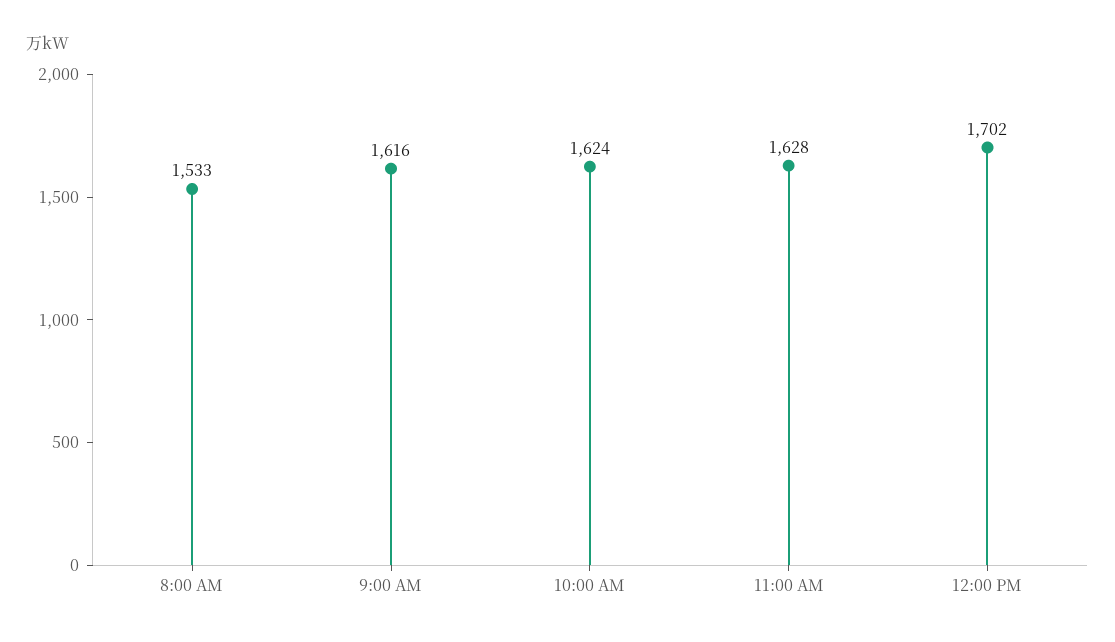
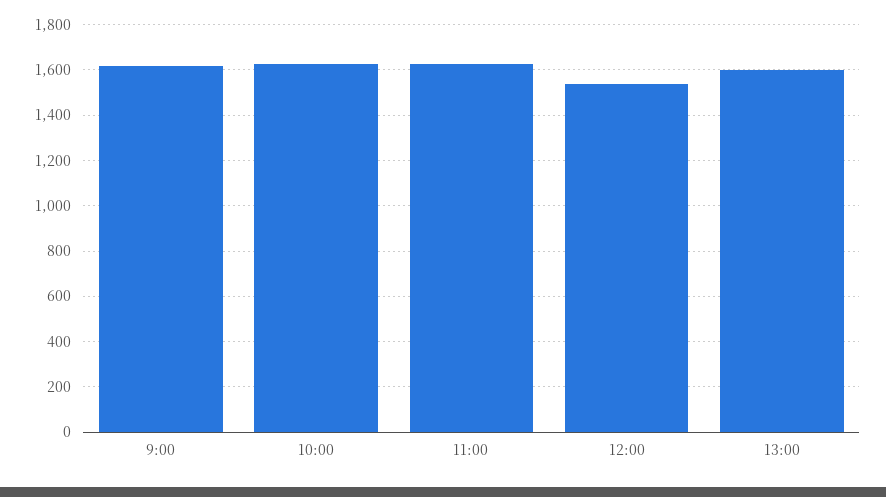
8:00 AM: 1533 -> none
12:00 PM: 1702 -> 1550
13:00: none -> 1600

